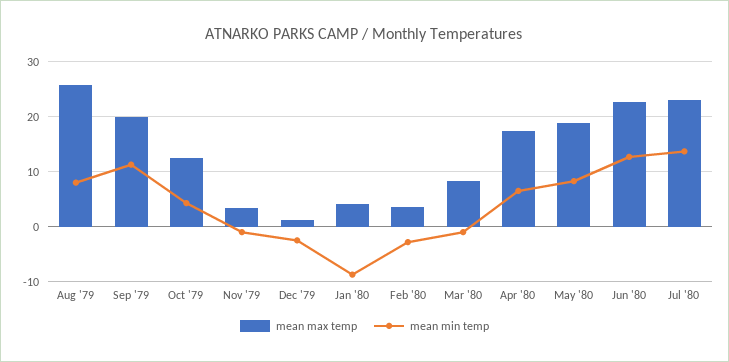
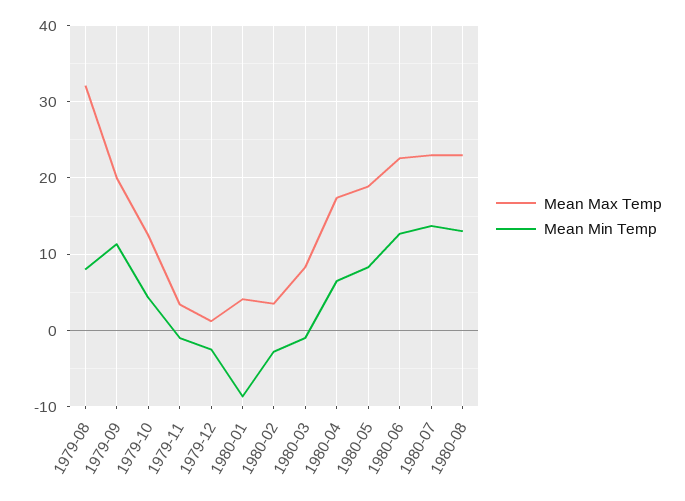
mean max temp, Aug '79: 26 -> 32
mean max temp, 1980-08: none -> 23
mean min temp, 1980-08: none -> 13

